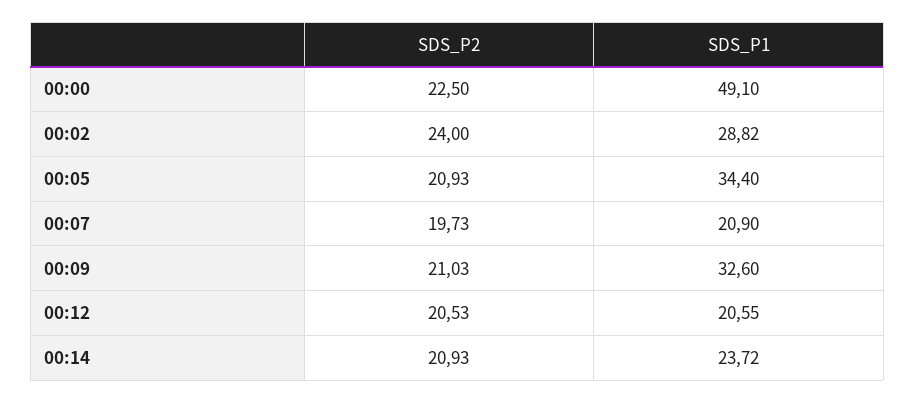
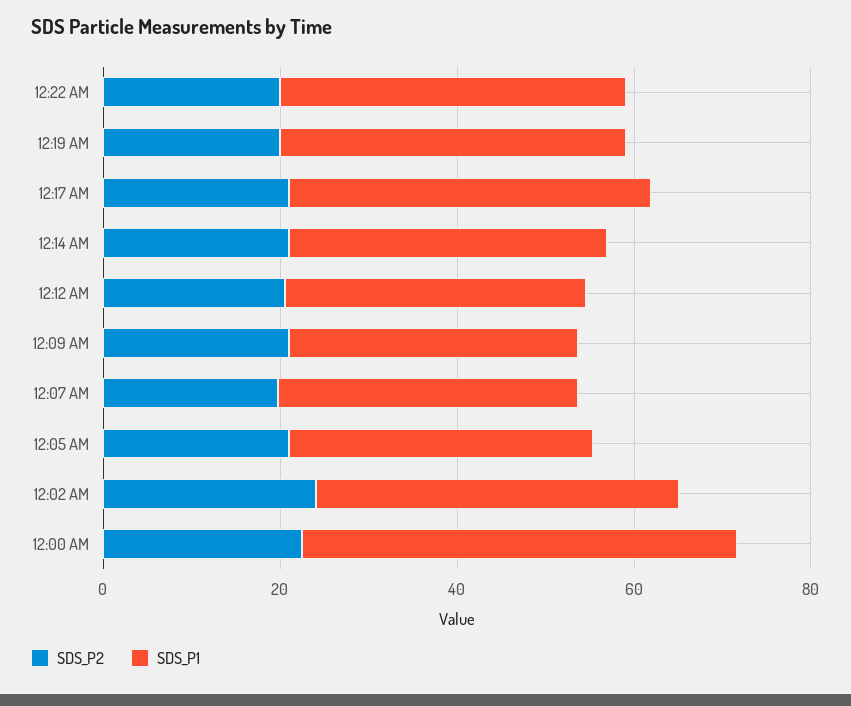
SDS_P1, 00:02: 28.82 -> 40
SDS_P1, 00:07: 20.9 -> 35
SDS_P1, 00:12: 20.55 -> 35
SDS_P1, 00:14: 23.72 -> 35
SDS_P2, 12:22 AM: none -> 20
SDS_P1, 12:22 AM: none -> 40
SDS_P2, 12:19 AM: none -> 20
SDS_P1, 12:19 AM: none -> 40
SDS_P2, 12:17 AM: none -> 20
SDS_P1, 12:17 AM: none -> 40

